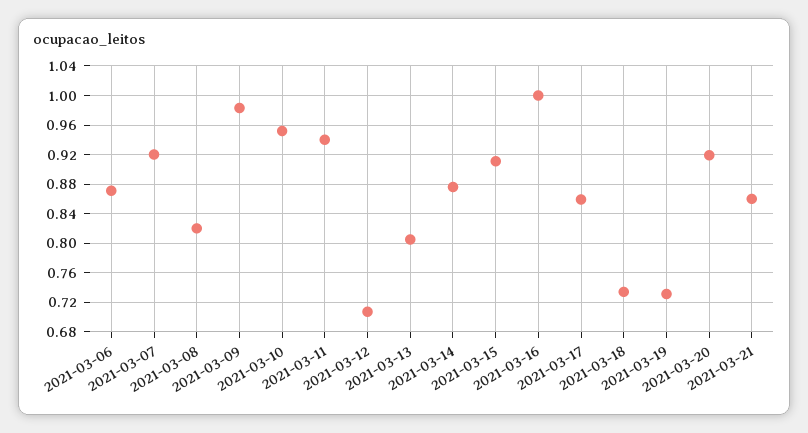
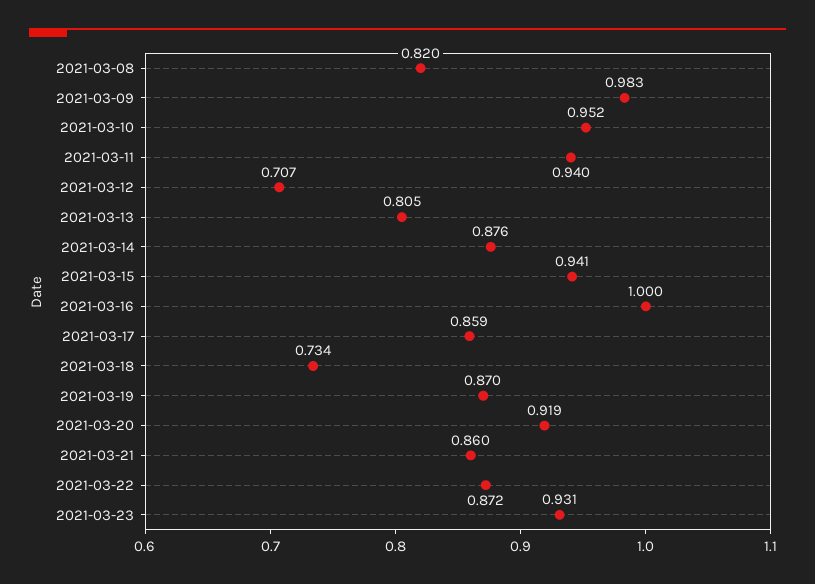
2021-03-06: 0.87 -> none
2021-03-07: 0.92 -> none
2021-03-15: 0.91 -> 0.941
2021-03-19: 0.73 -> 0.87
2021-03-22: none -> 0.872
2021-03-23: none -> 0.931

